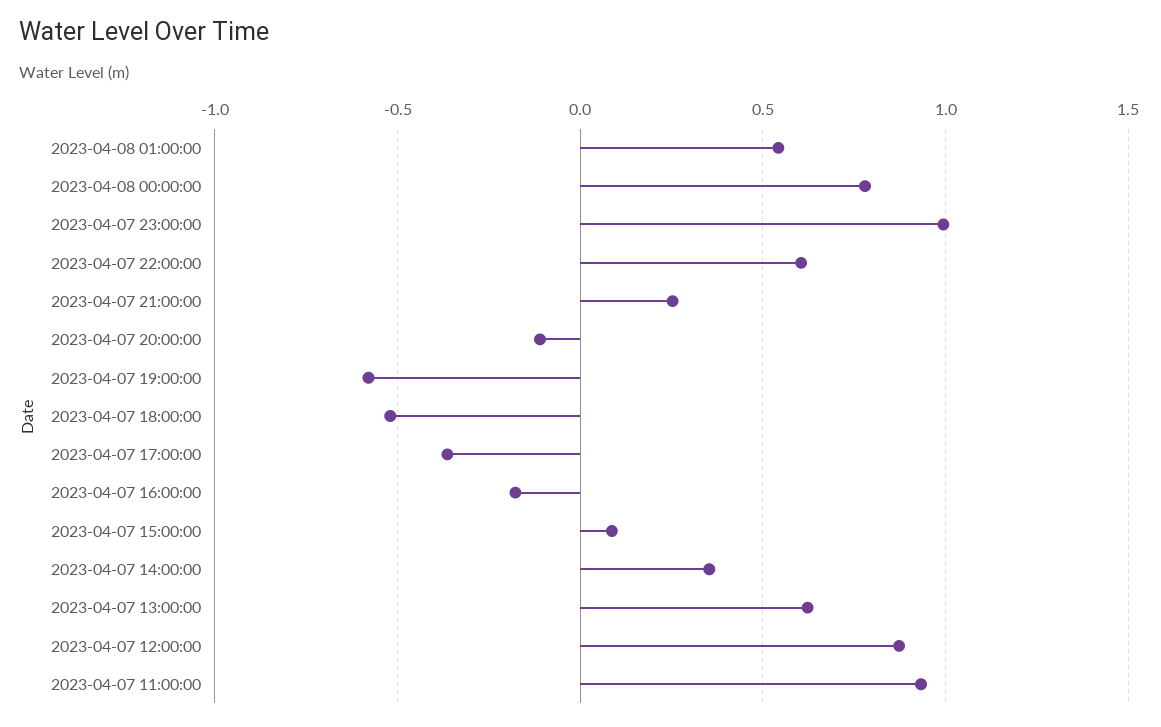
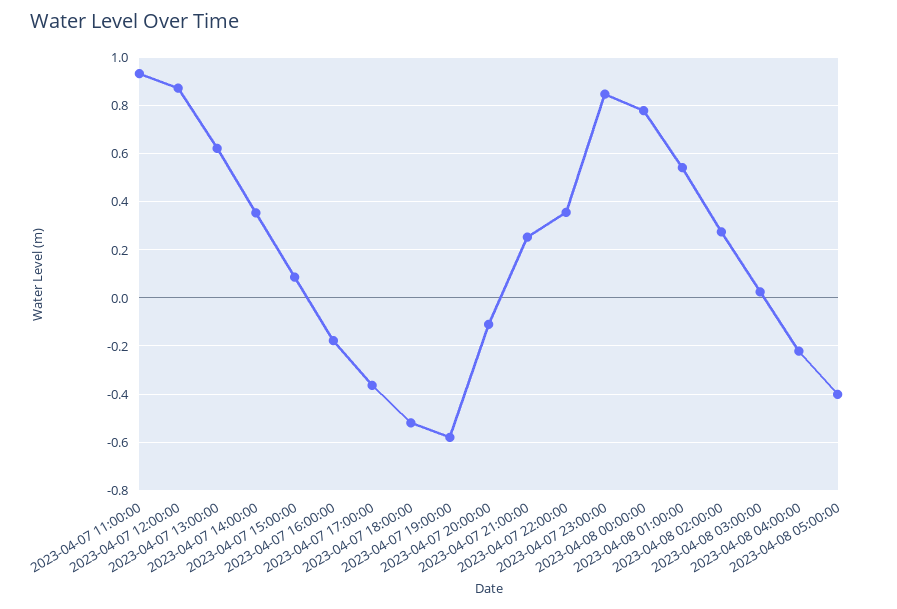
2023-04-07 23:00:00: 1 -> 0.85
2023-04-07 22:00:00: 0.6 -> 0.35
2023-04-08 02:00:00: none -> 0.275
2023-04-08 03:00:00: none -> 0.025
2023-04-08 04:00:00: none -> -0.225
2023-04-08 05:00:00: none -> -0.4

